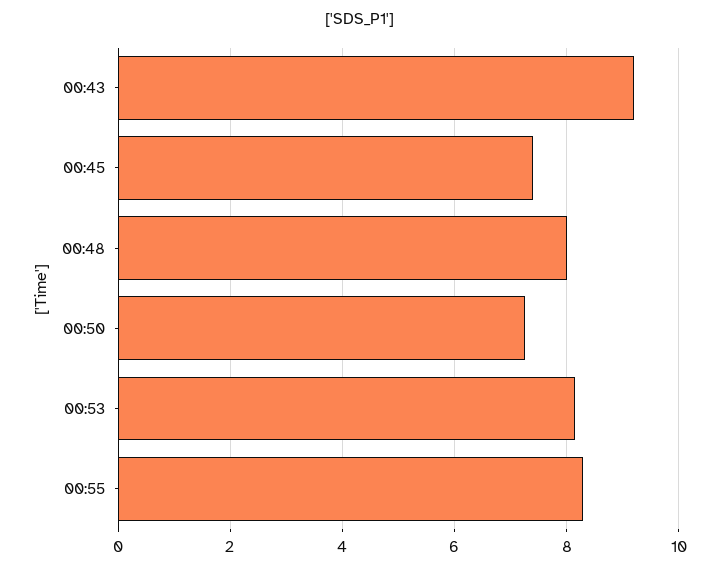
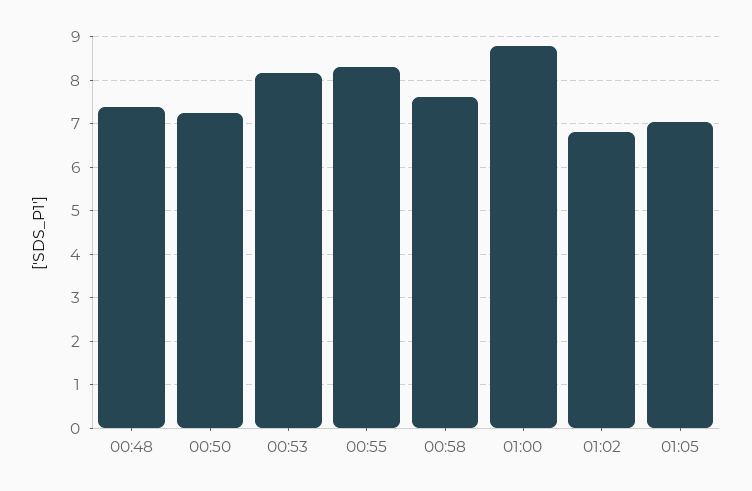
00:43: 9.2 -> none
00:45: 7.4 -> none
00:48: 8 -> 7.4
00:58: none -> 7.6
01:00: none -> 8.8
01:02: none -> 6.8
01:05: none -> 7

